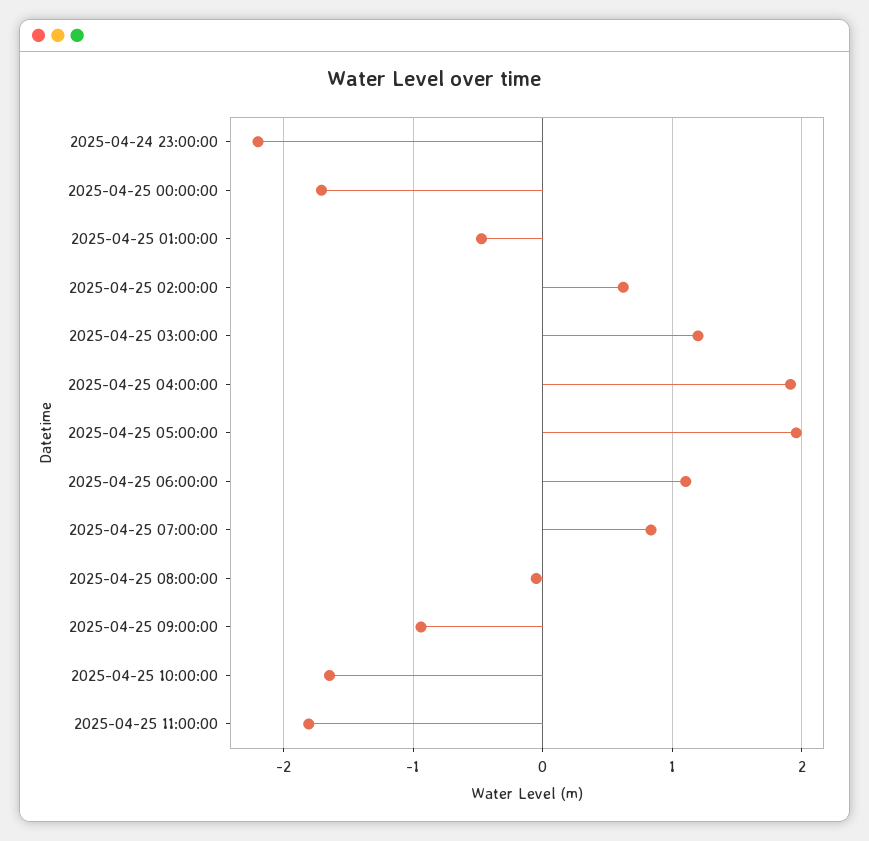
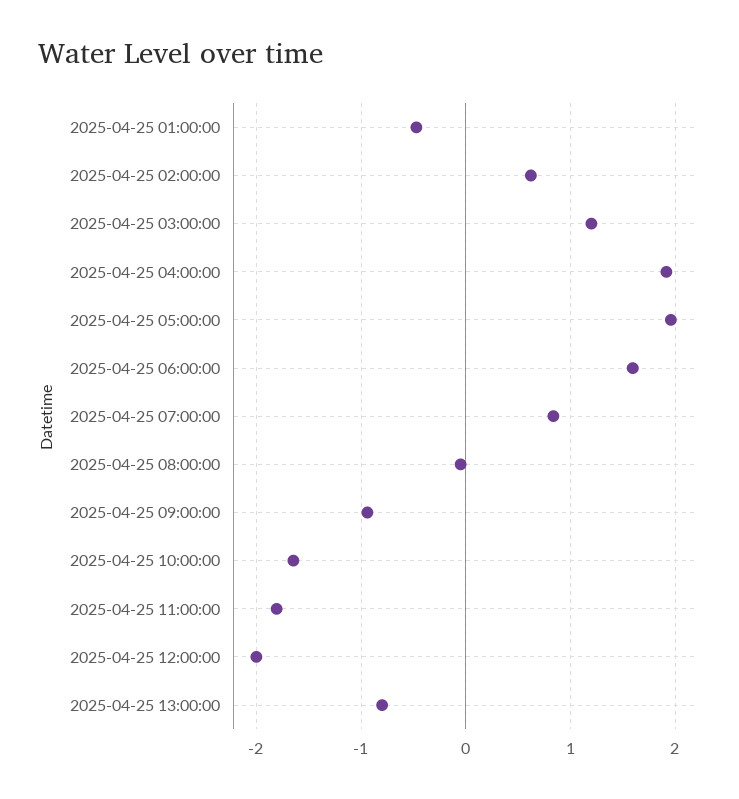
2025-04-24 23:00:00: -2.2 -> none
2025-04-25 00:00:00: -1.7 -> none
2025-04-25 06:00:00: 1.1 -> 1.6
2025-04-25 12:00:00: none -> -2
2025-04-25 13:00:00: none -> -0.8

